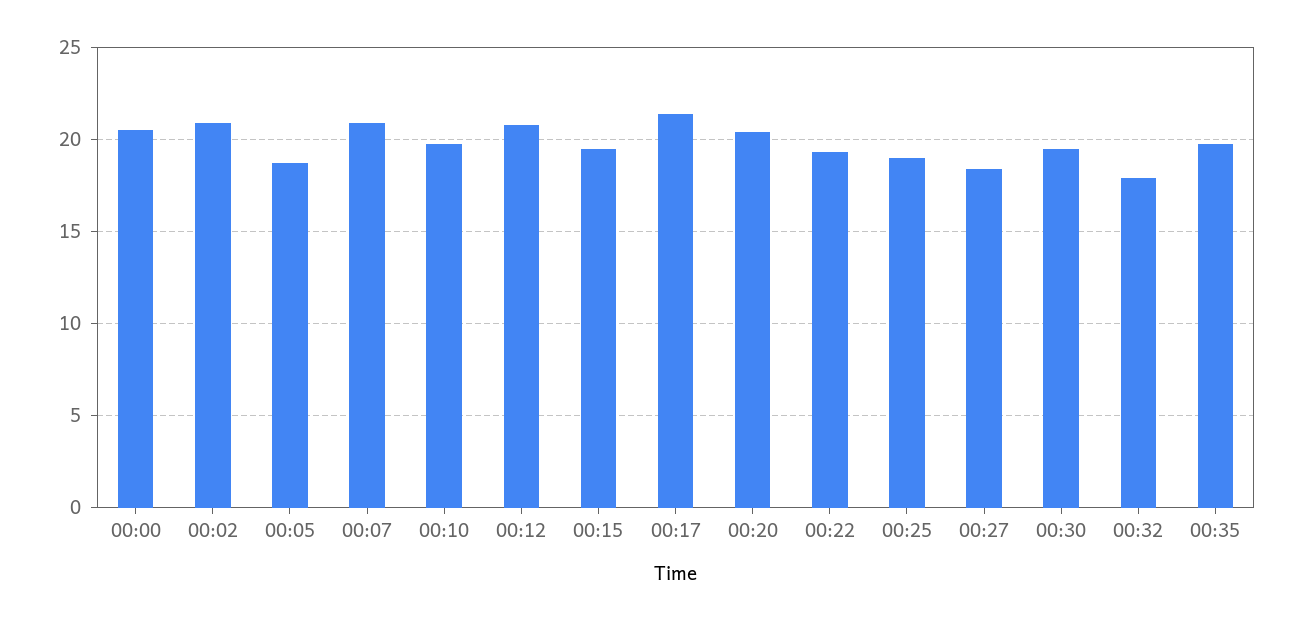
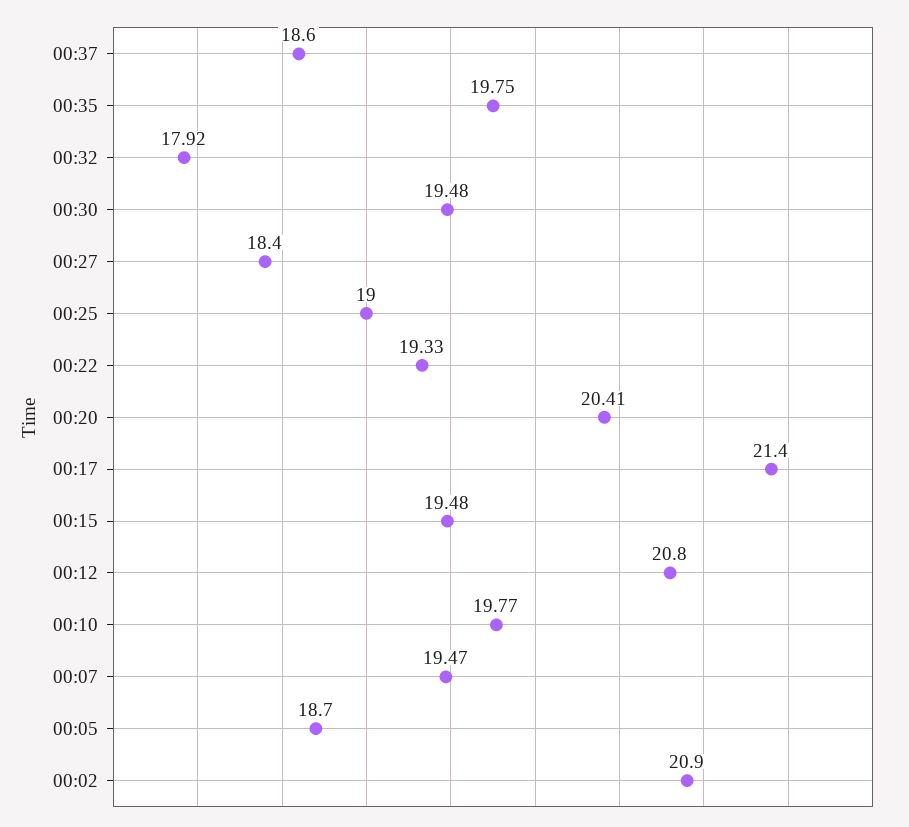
00:00: 20.5 -> none
00:07: 21 -> 19.47
00:37: none -> 18.6

